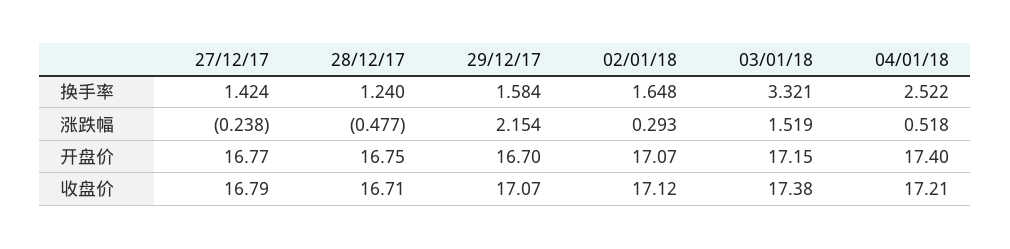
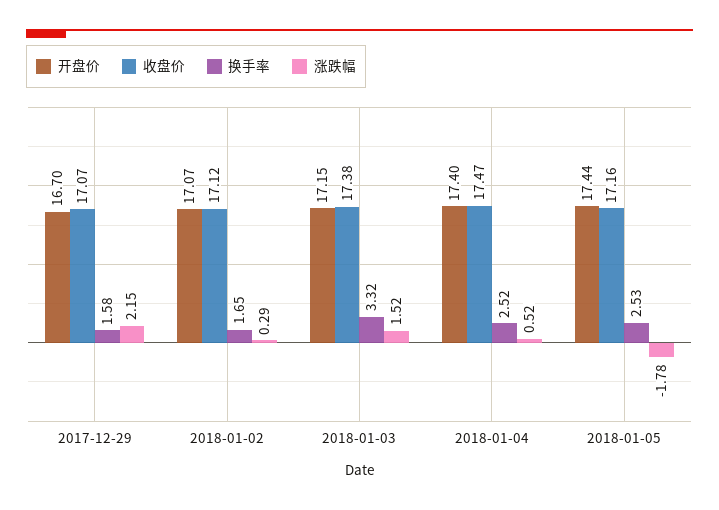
换手率, 27/12/17: 1.424 -> none
换手率, 28/12/17: 1.24 -> none
涨跌幅, 27/12/17: -0.238 -> none
涨跌幅, 28/12/17: -0.477 -> none
开盘价, 27/12/17: 16.77 -> none
开盘价, 28/12/17: 16.75 -> none
收盘价, 27/12/17: 16.79 -> none
收盘价, 28/12/17: 16.71 -> none
收盘价, 04/01/18: 17.21 -> 17.47
开盘价, 2018-01-05: none -> 17.44
收盘价, 2018-01-05: none -> 17.16
换手率, 2018-01-05: none -> 2.53
涨跌幅, 2018-01-05: none -> -1.78

